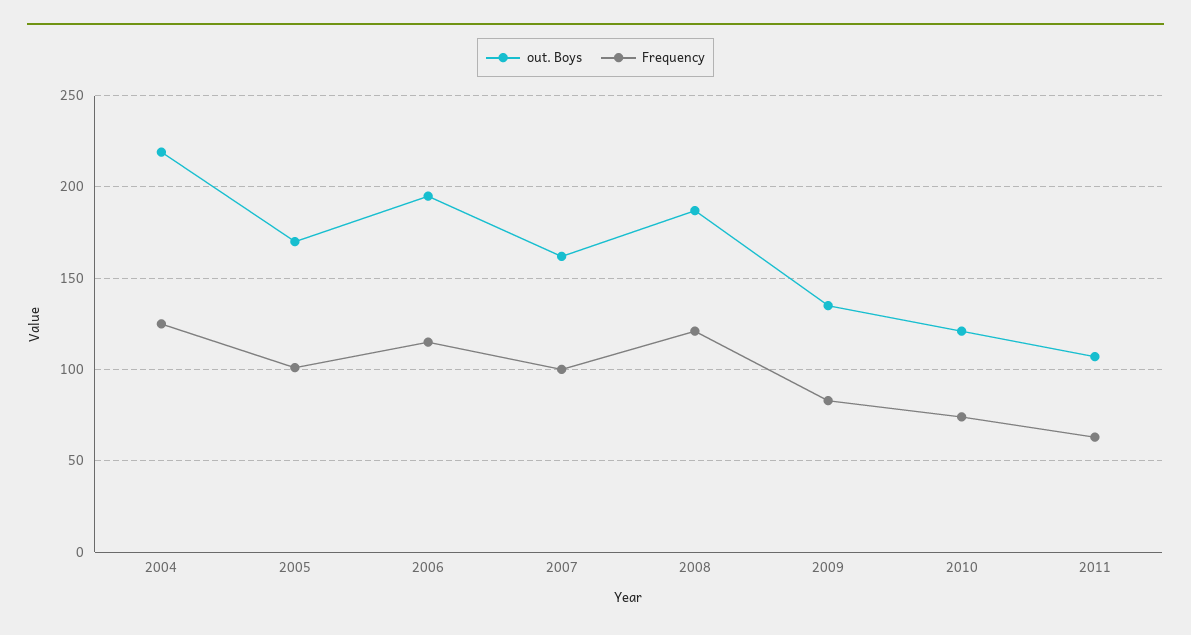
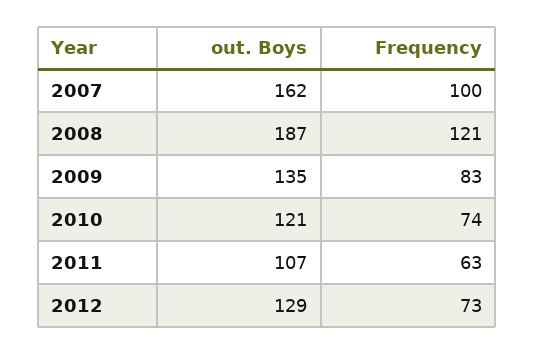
out. Boys, 2004: 220 -> none
Frequency, 2004: 125 -> none
out. Boys, 2005: 170 -> none
Frequency, 2005: 100 -> none
out. Boys, 2006: 195 -> none
Frequency, 2006: 115 -> none
out. Boys, 2012: none -> 129
Frequency, 2012: none -> 73

